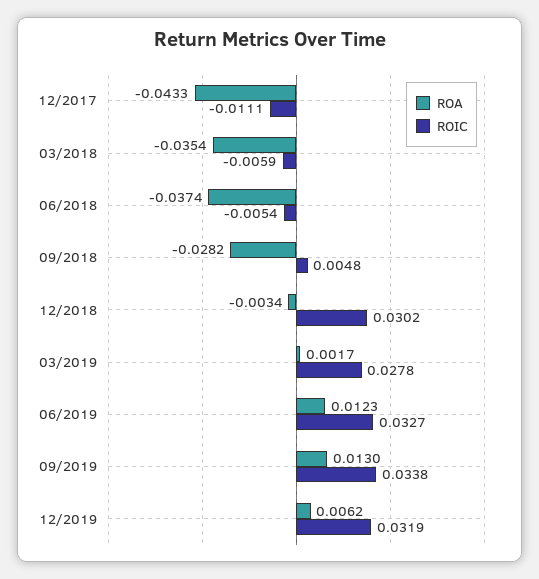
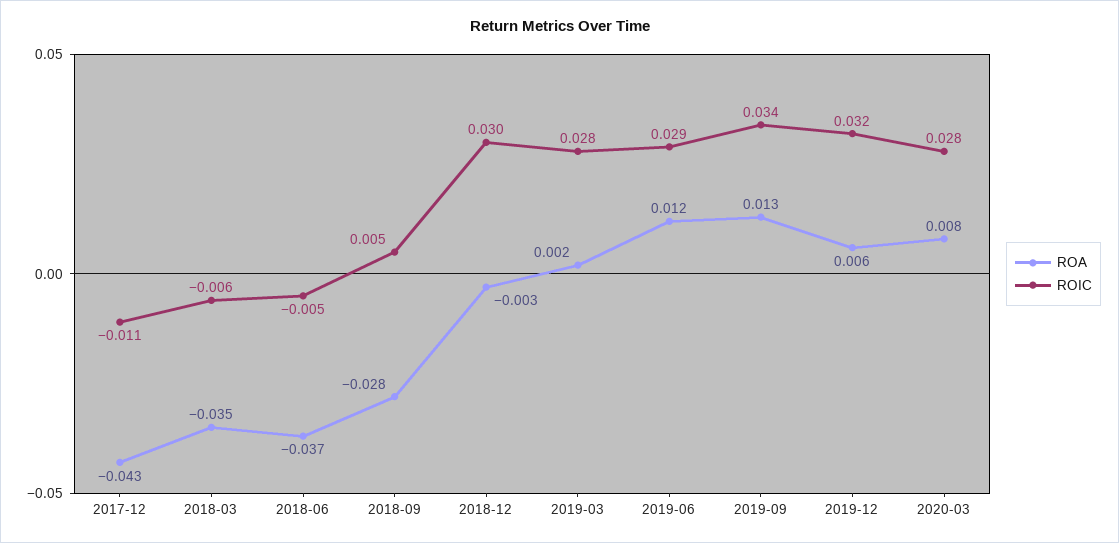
ROIC, 06/2019: 0.0327 -> 0.029
ROA, 2020-03: none -> 0.008
ROIC, 2020-03: none -> 0.028

